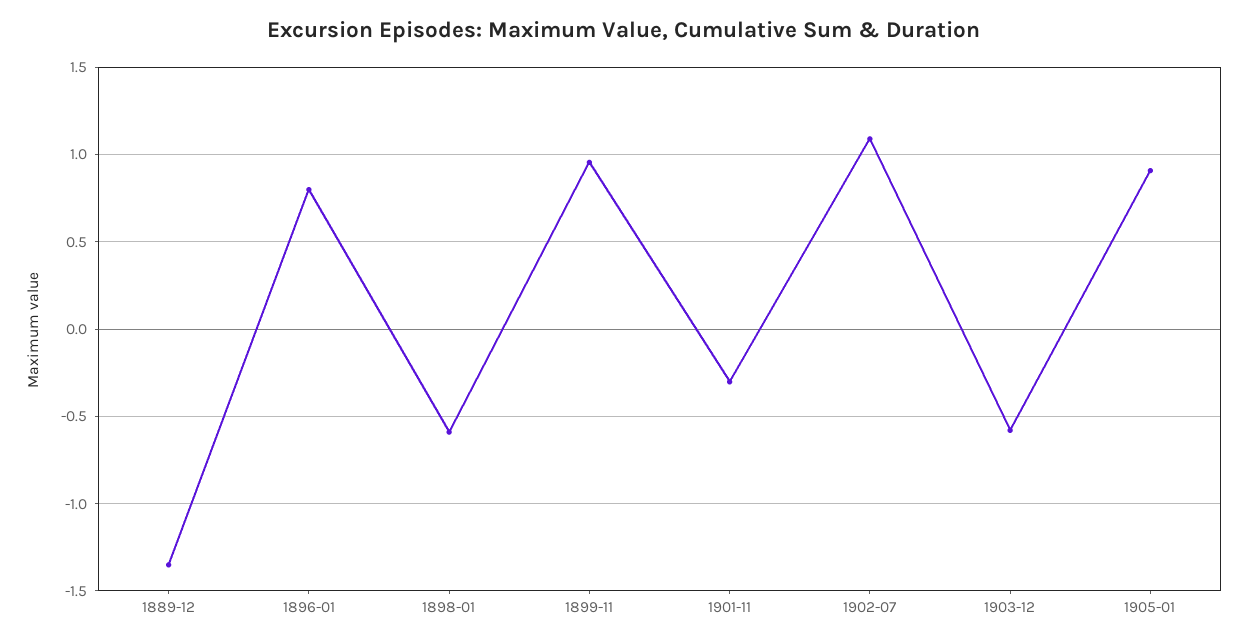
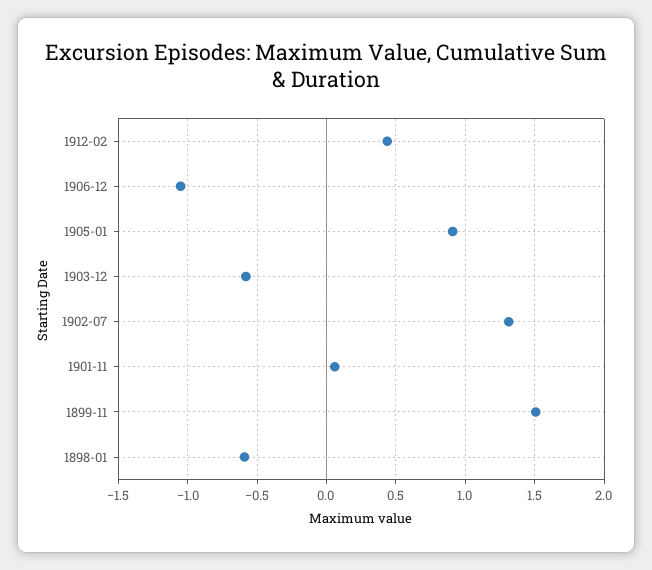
1889-12: -1.35 -> none
1896-01: 0.8 -> none
1899-11: 0.95 -> 1.5
1901-11: -0.3 -> 0.05
1902-07: 1.1 -> 1.3
1912-02: none -> 0.45
1906-12: none -> -1.05

